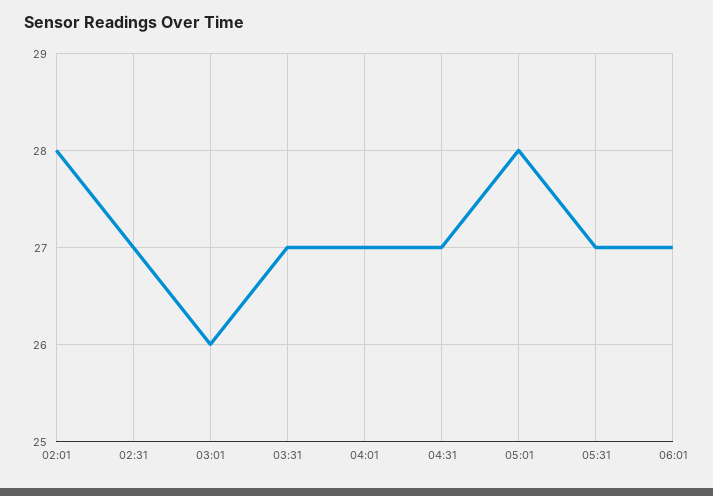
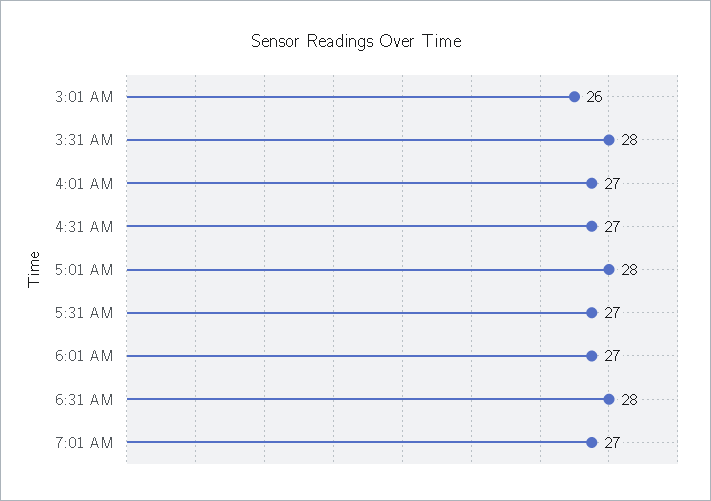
02:01: 28 -> none
02:31: 27 -> none
03:31: 27 -> 28
6:31 AM: none -> 28
7:01 AM: none -> 27

